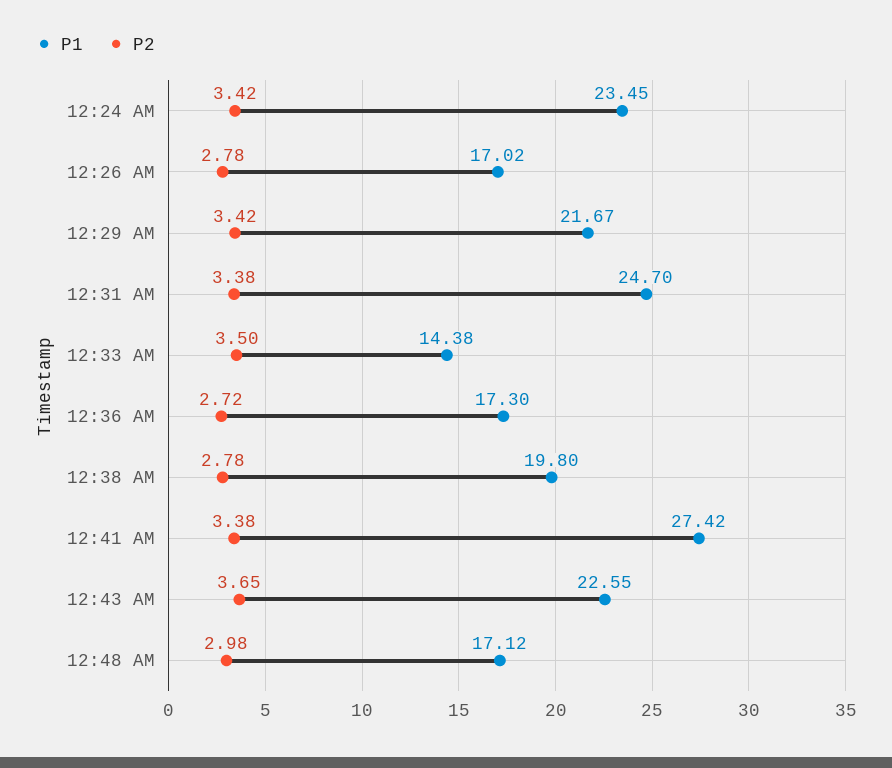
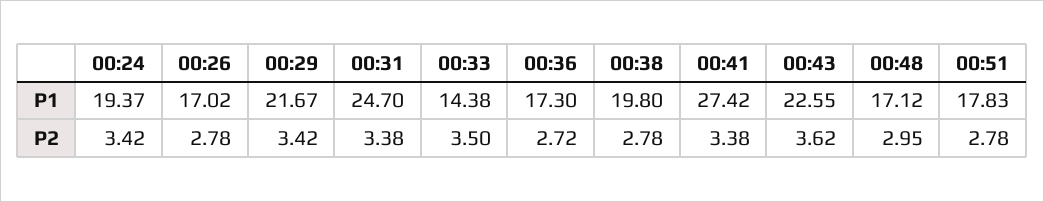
P1, 12:24 AM: 23.45 -> 19.37
P2, 12:43 AM: 3.65 -> 3.62
P2, 12:48 AM: 2.98 -> 2.95
P1, 00:51: none -> 17.83
P2, 00:51: none -> 2.78

